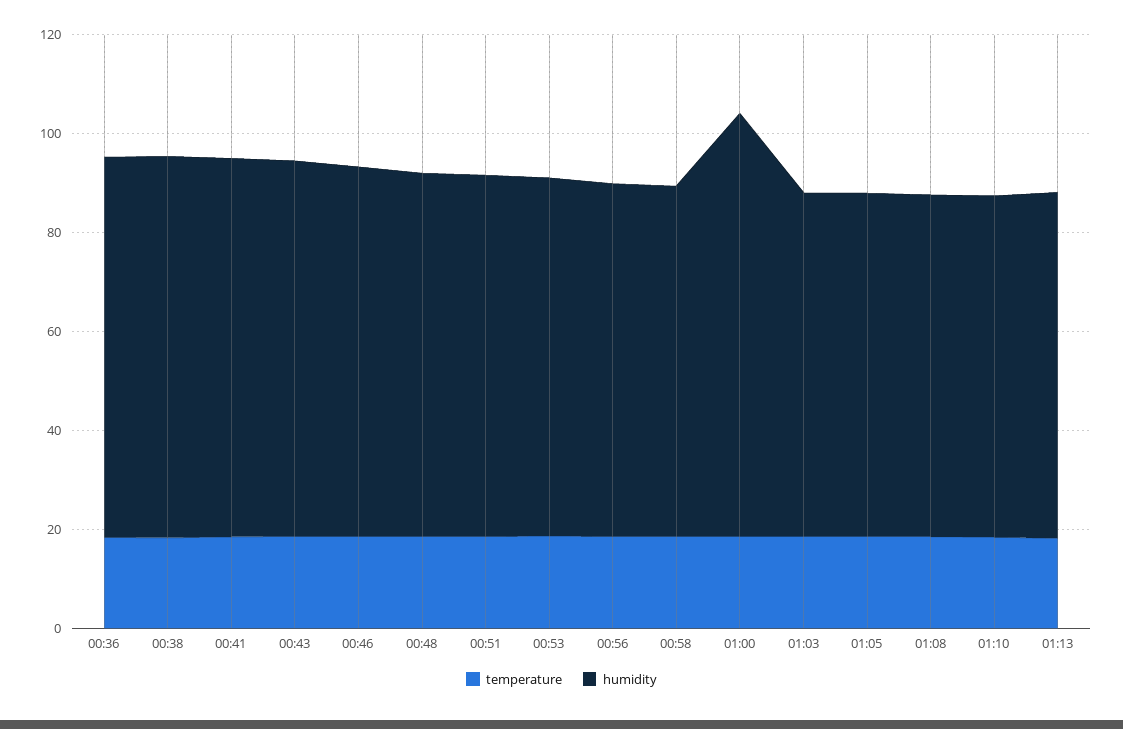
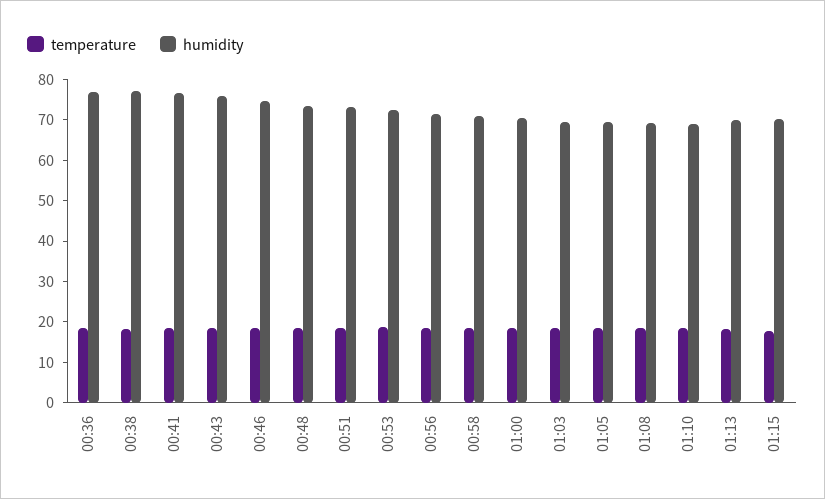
humidity, 01:00: 85 -> 70
temperature, 01:15: none -> 18
humidity, 01:15: none -> 70

